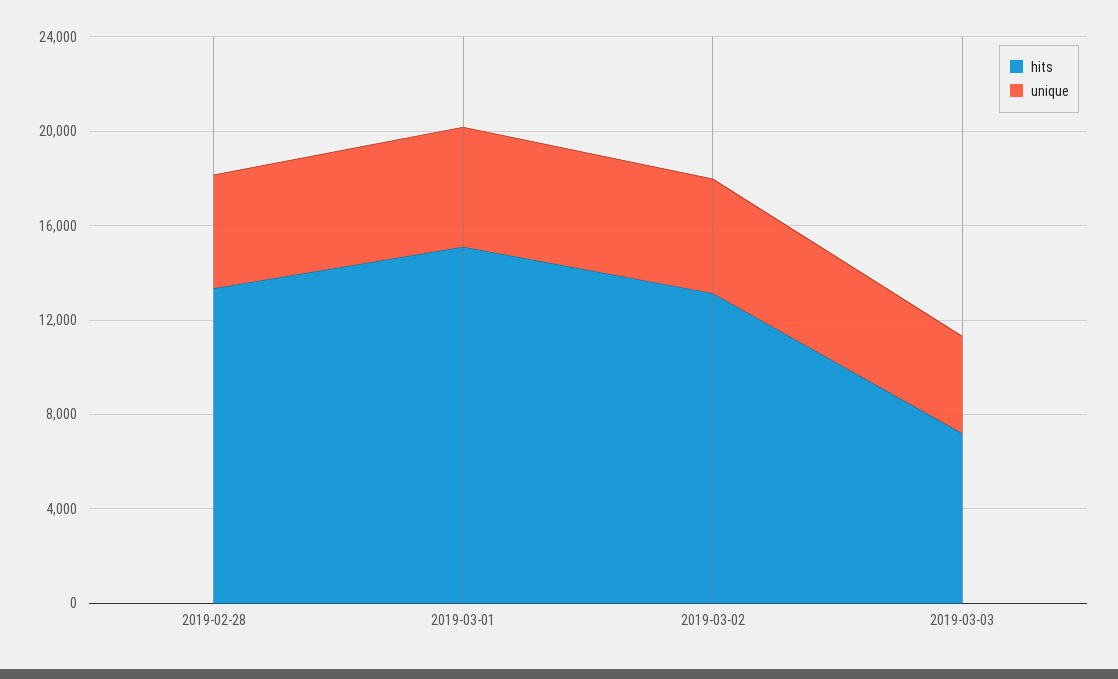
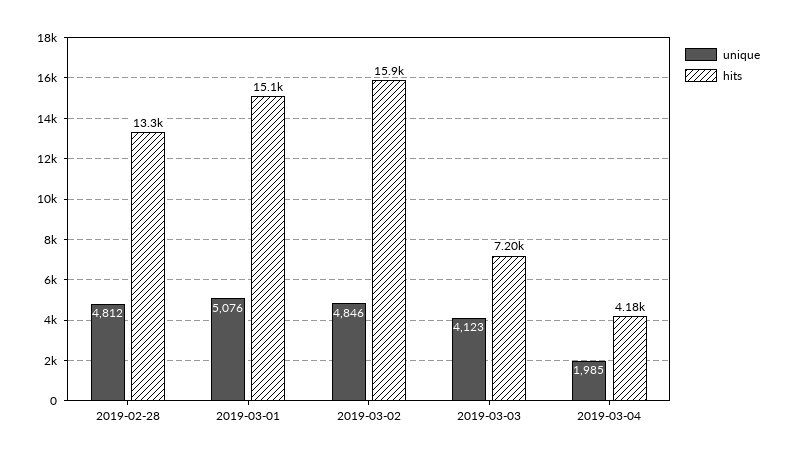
hits, 2019-03-02: 13000 -> 15900
unique, 2019-03-04: none -> 1985
hits, 2019-03-04: none -> 4180

